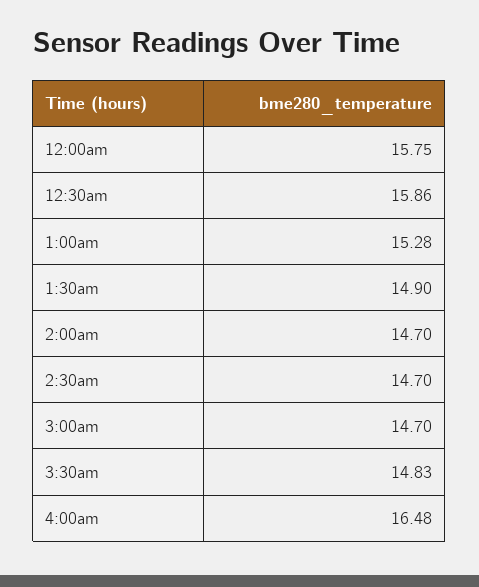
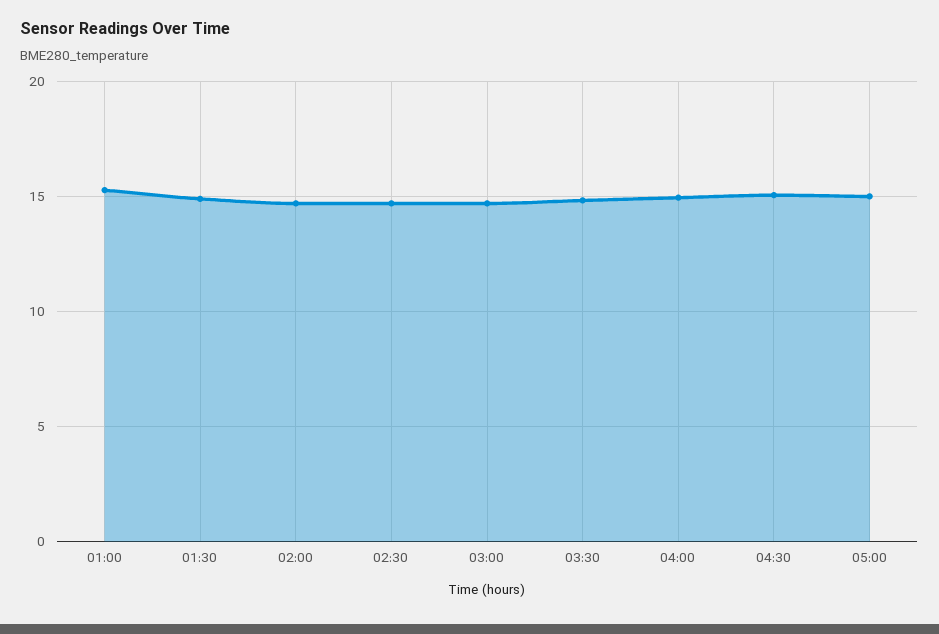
12:00am: 15.75 -> none
12:30am: 15.86 -> none
4:00am: 16.48 -> 15
04:30: none -> 15
05:00: none -> 15

